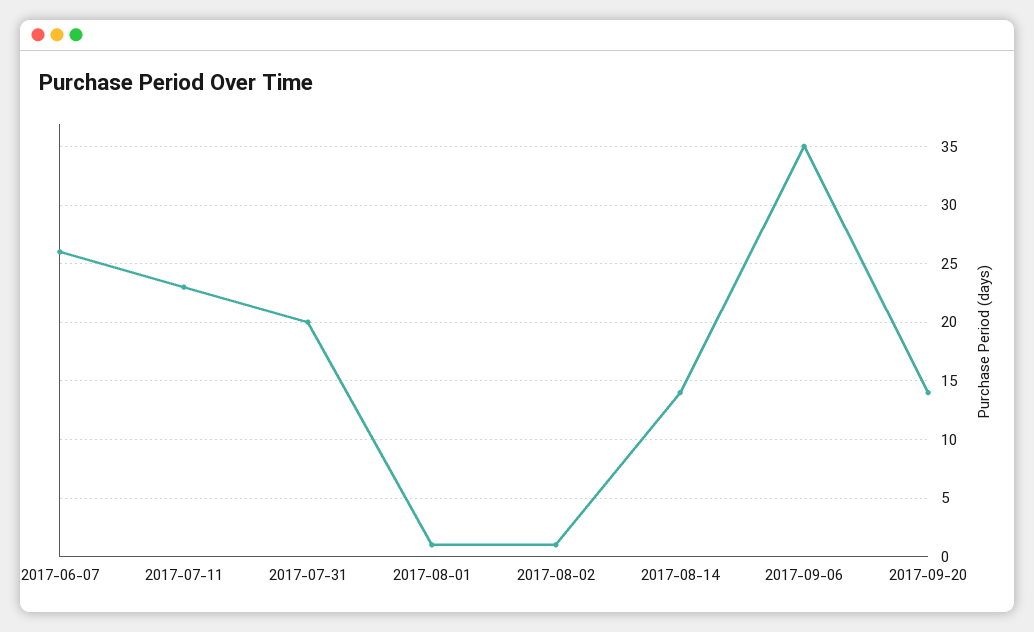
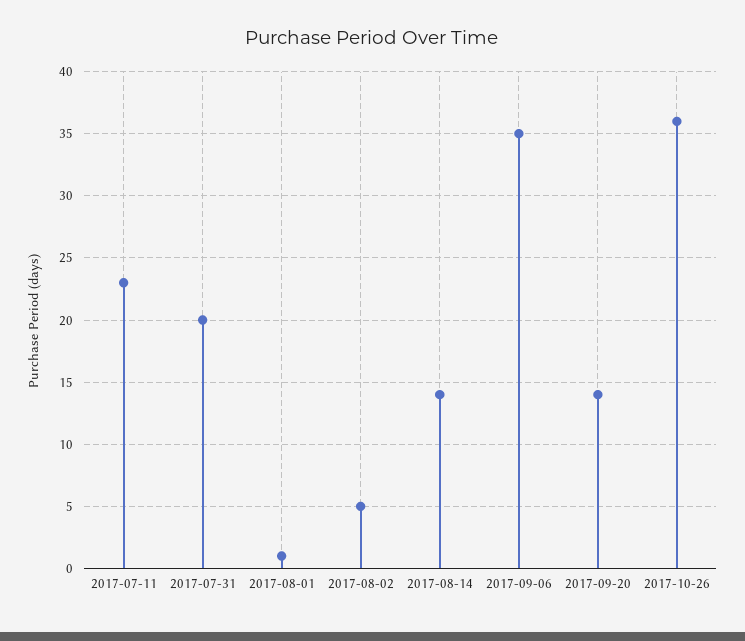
2017-06-07: 26 -> none
2017-08-02: 1 -> 5
2017-10-26: none -> 36

